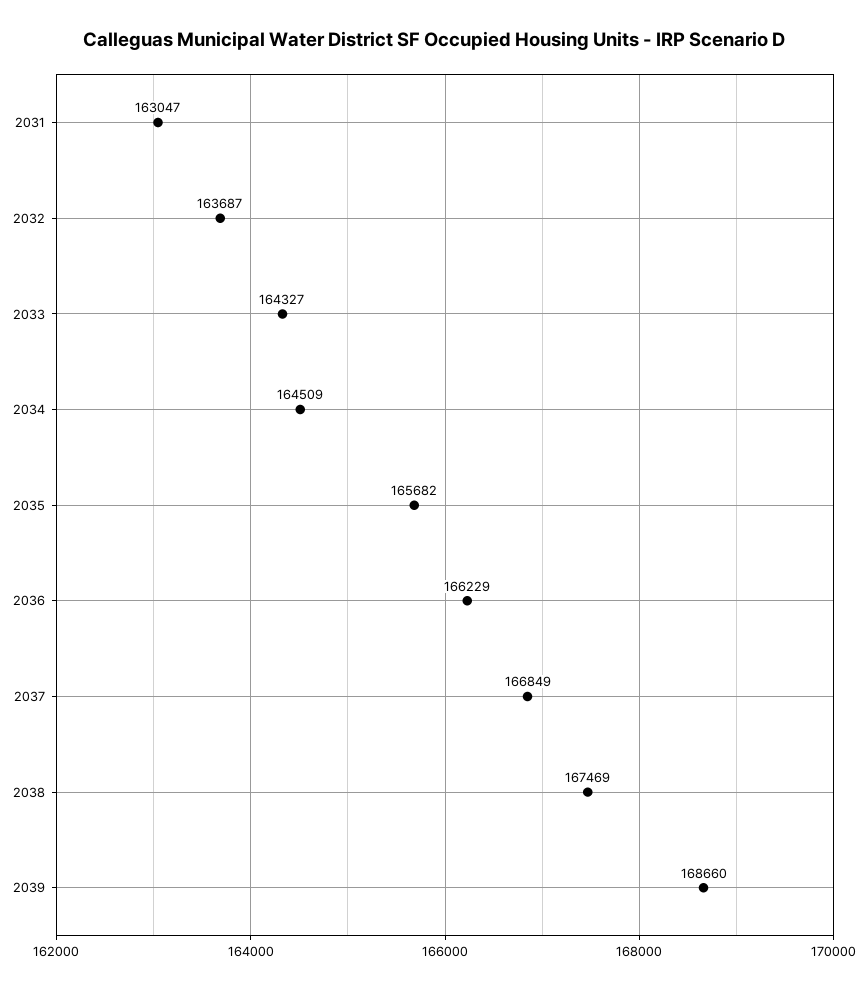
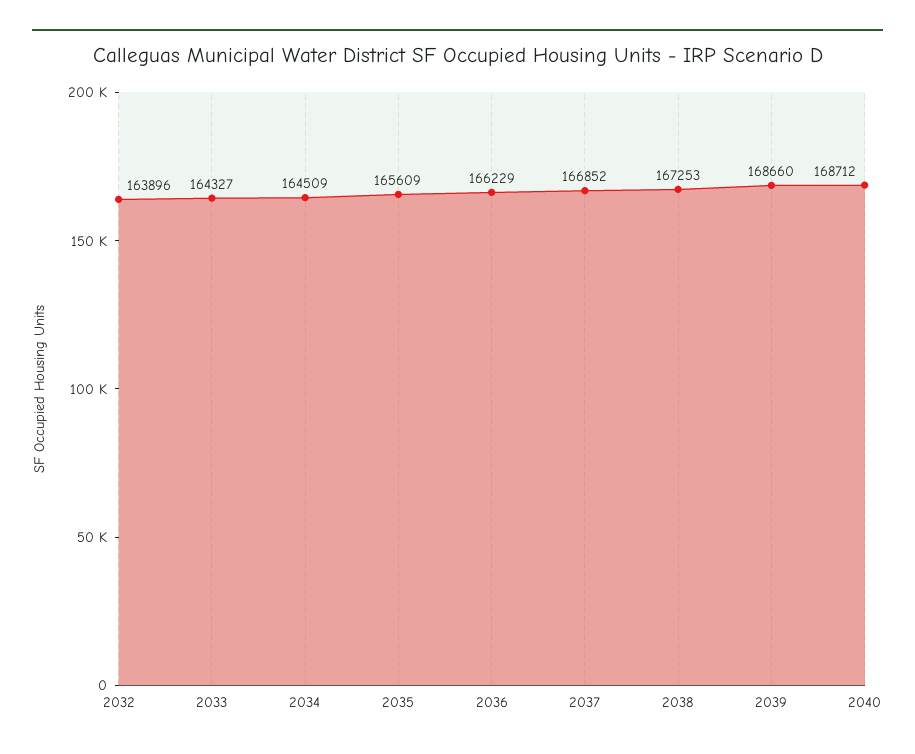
2031: 163047 -> none
2032: 163687 -> 163896
2035: 165682 -> 165609
2037: 166849 -> 166852
2038: 167469 -> 167253
2040: none -> 168712

